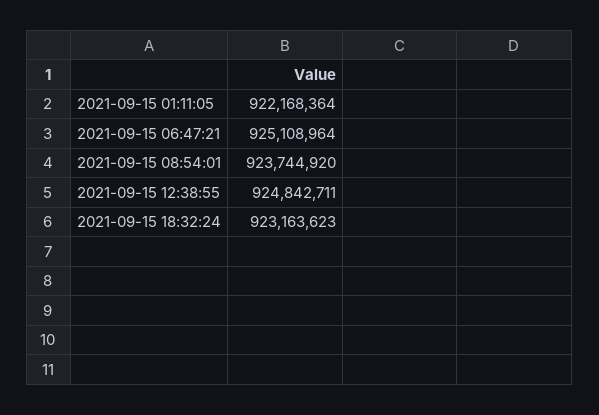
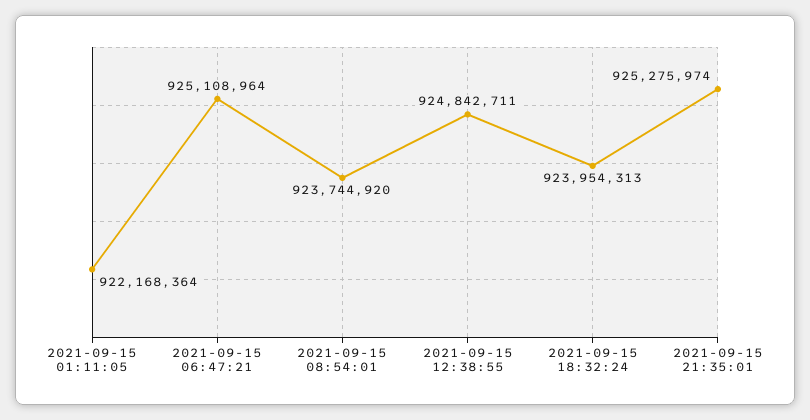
2021-09-15 18:32:24: 923163623 -> 923954313
2021-09-15 21:35:01: none -> 925275974

